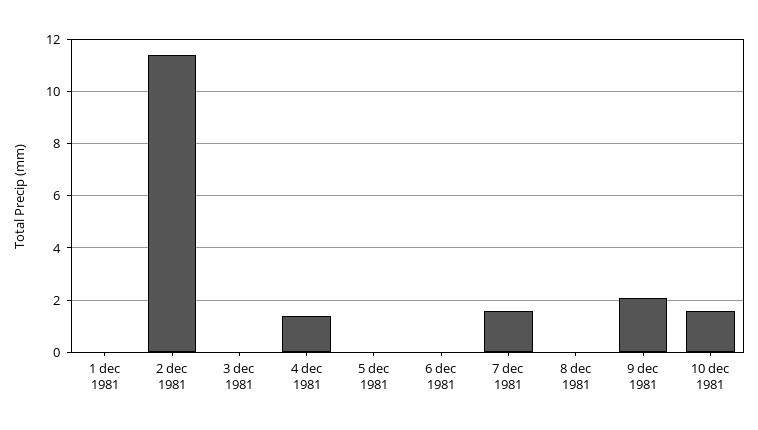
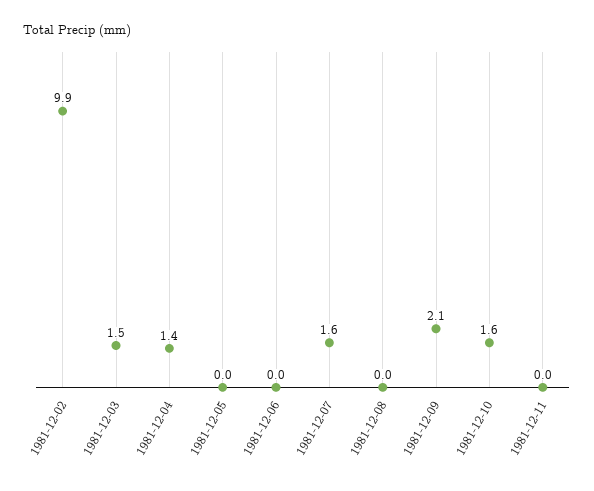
1 dec 1981: 0 -> none
2 dec 1981: 11.5 -> 9.9
3 dec 1981: 0 -> 1.5
1981-12-11: none -> 0

